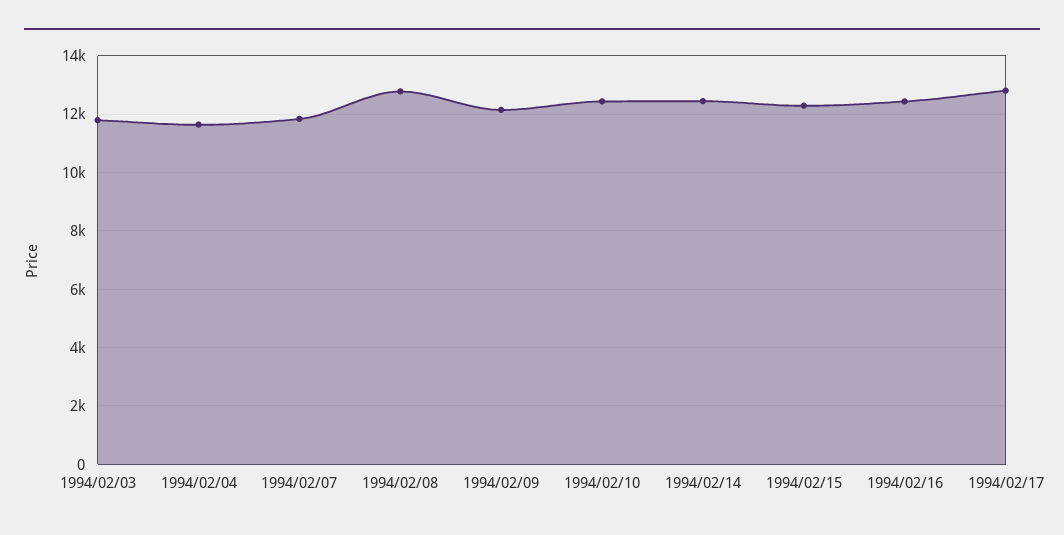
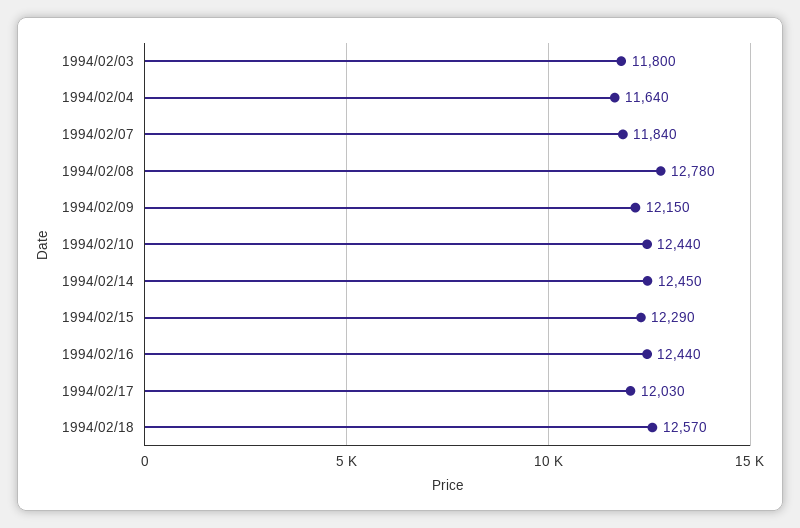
1994/02/17: 12750 -> 12030
1994/02/18: none -> 12570

